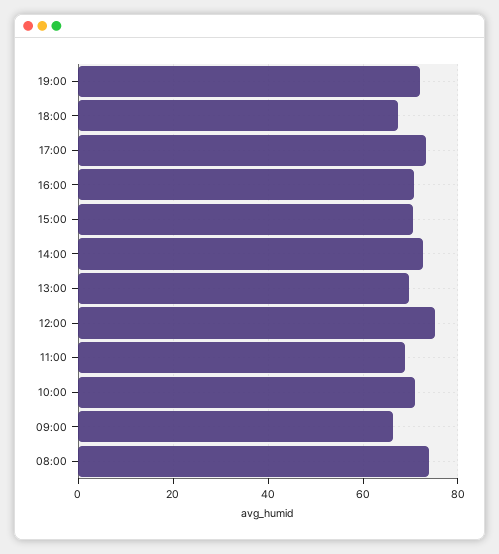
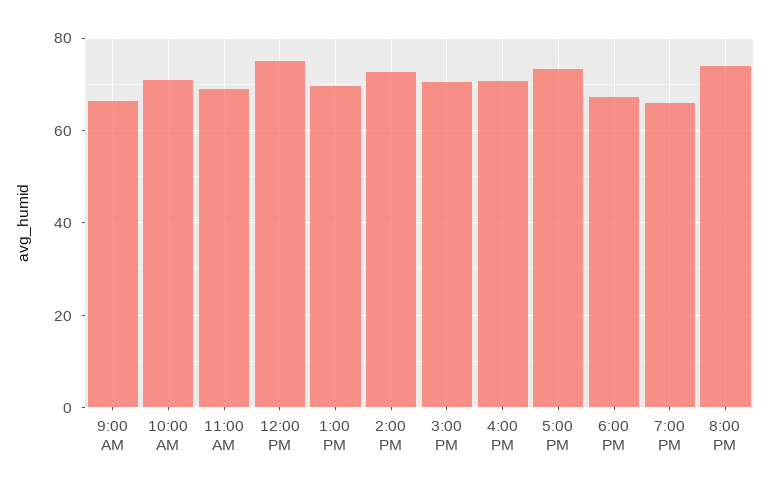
19:00: 72 -> 66
08:00: 74 -> none
8:00 PM: none -> 74

